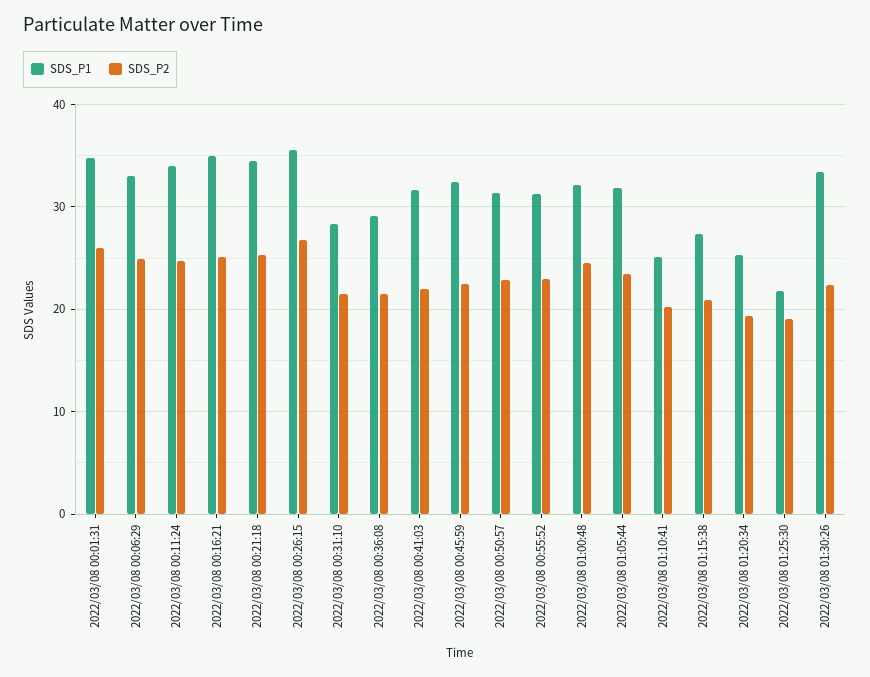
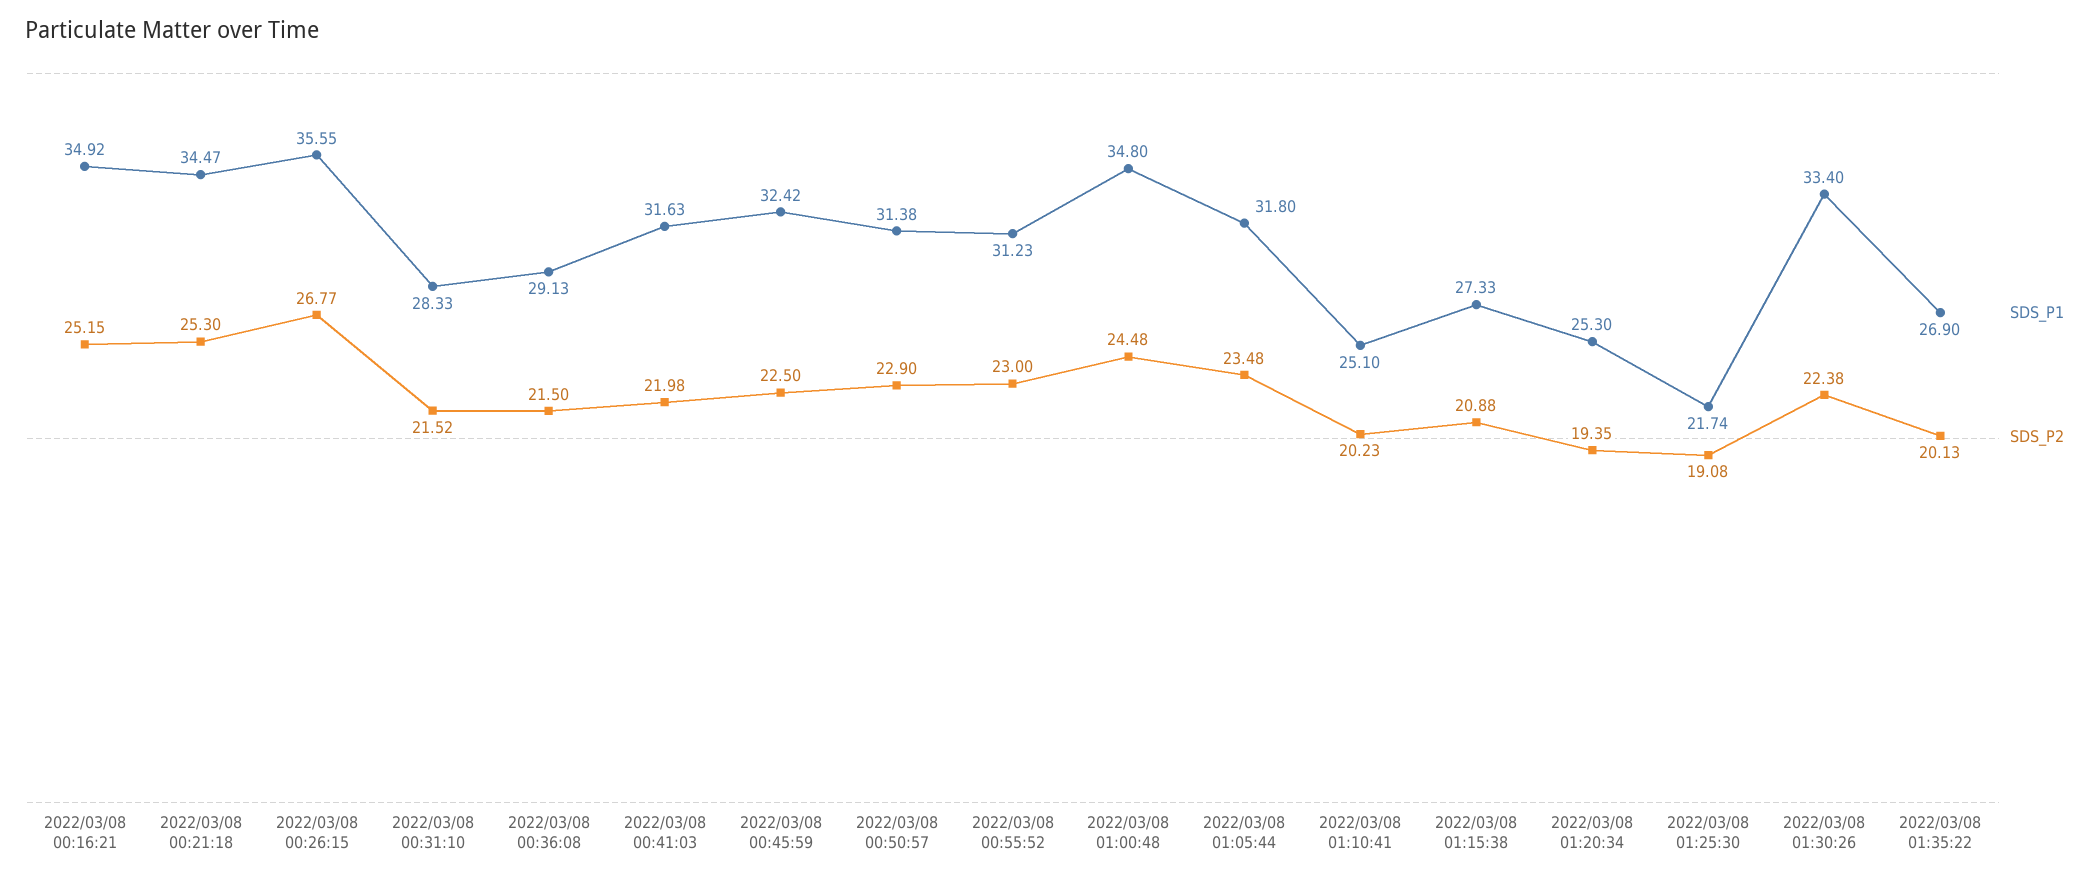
SDS_P1, 2022/03/08 00:01:31: 35 -> none
SDS_P2, 2022/03/08 00:01:31: 26 -> none
SDS_P1, 2022/03/08 00:06:29: 33 -> none
SDS_P2, 2022/03/08 00:06:29: 25 -> none
SDS_P1, 2022/03/08 00:11:24: 34 -> none
SDS_P2, 2022/03/08 00:11:24: 25 -> none
SDS_P1, 2022/03/08 01:00:48: 32 -> 34.8
SDS_P1, 2022/03/08 01:35:22: none -> 26.9
SDS_P2, 2022/03/08 01:35:22: none -> 20.13

